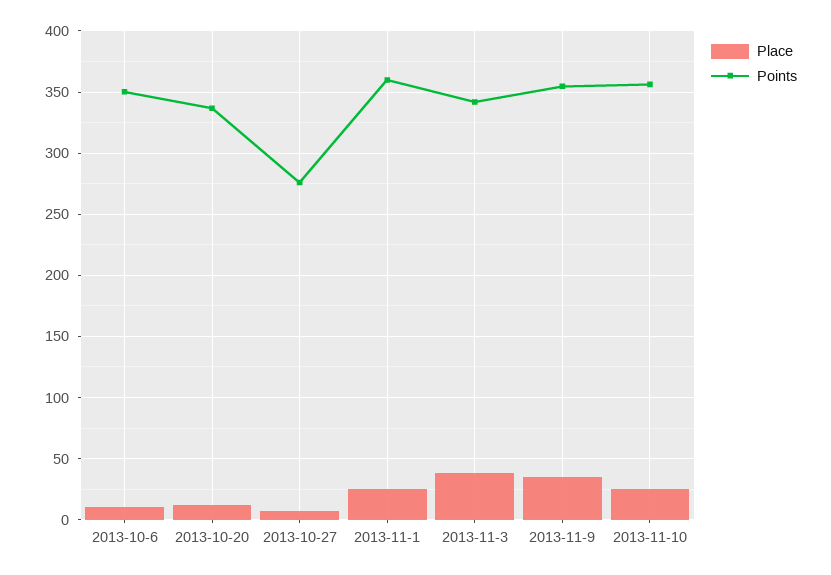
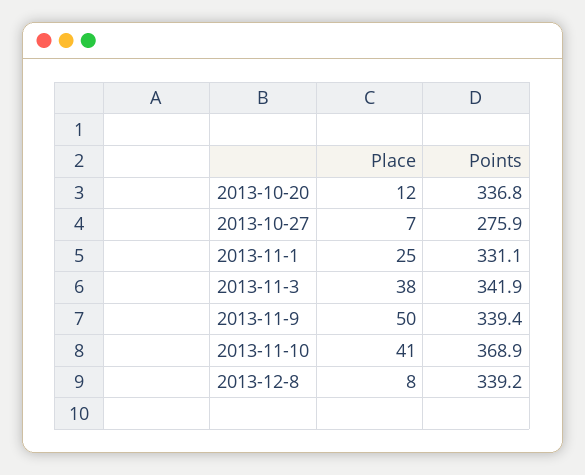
Place, 2013-10-6: 10 -> none
Points, 2013-10-6: 350 -> none
Points, 2013-11-1: 360 -> 331.1
Place, 2013-11-9: 35 -> 50
Points, 2013-11-9: 355 -> 339.4
Place, 2013-11-10: 25 -> 41
Points, 2013-11-10: 355 -> 368.9
Place, 2013-12-8: none -> 8
Points, 2013-12-8: none -> 339.2

